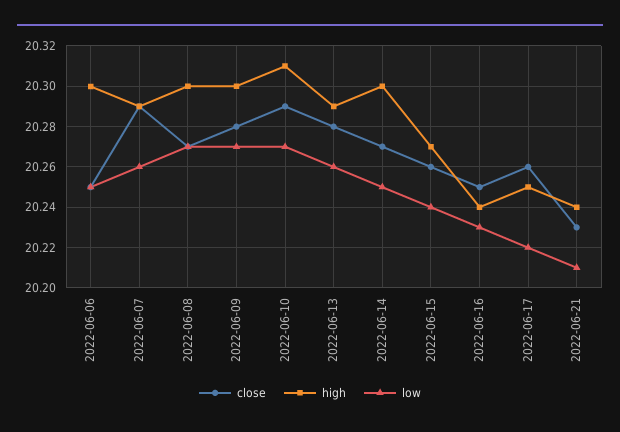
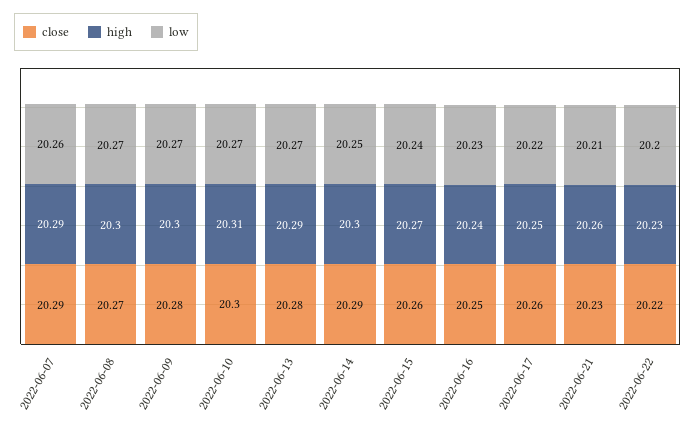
close, 2022-06-06: 20.25 -> none
high, 2022-06-06: 20.3 -> none
low, 2022-06-06: 20.25 -> none
close, 2022-06-10: 20.29 -> 20.3
low, 2022-06-13: 20.26 -> 20.27
close, 2022-06-14: 20.27 -> 20.29
high, 2022-06-21: 20.24 -> 20.26
close, 2022-06-22: none -> 20.22
high, 2022-06-22: none -> 20.23
low, 2022-06-22: none -> 20.2

